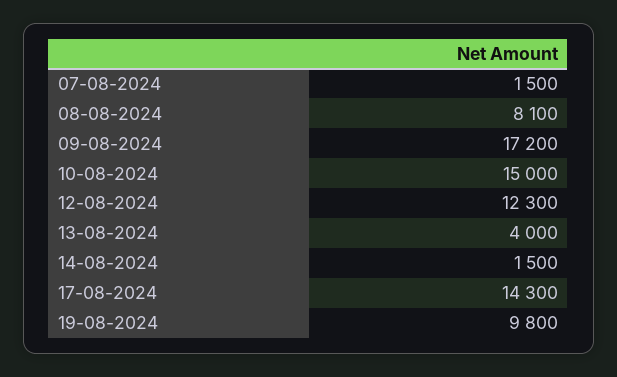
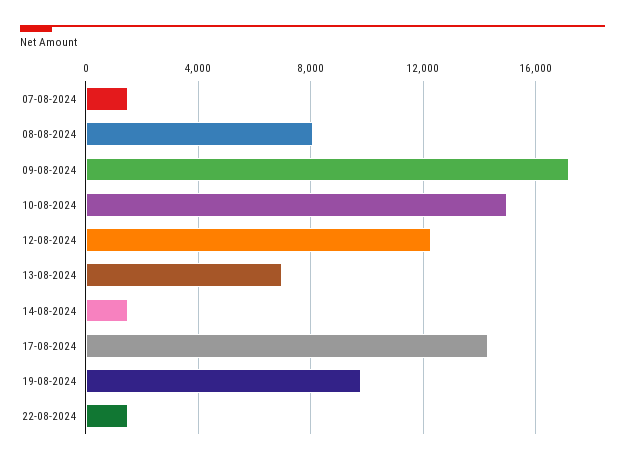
13-08-2024: 4000 -> 7000
22-08-2024: none -> 1500

